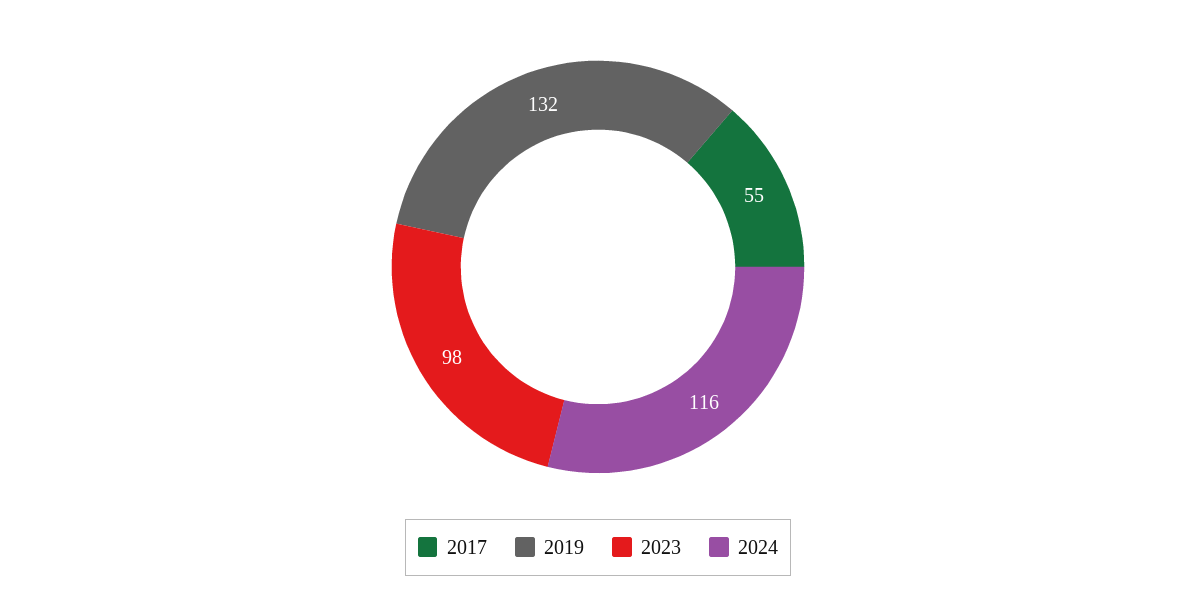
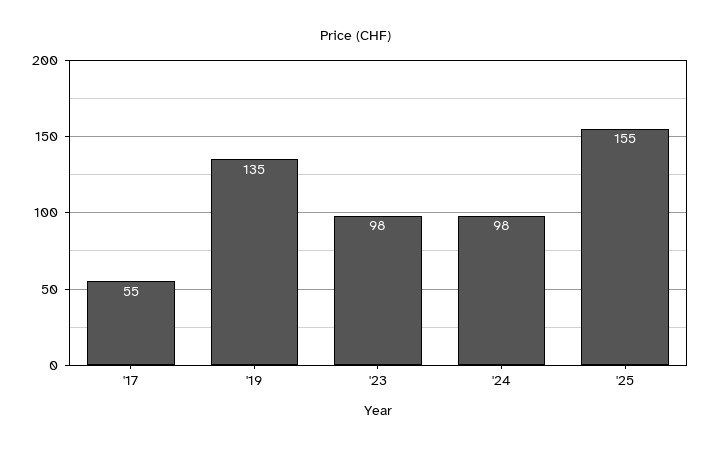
2019: 132 -> 135
2024: 116 -> 98
'25: none -> 155

